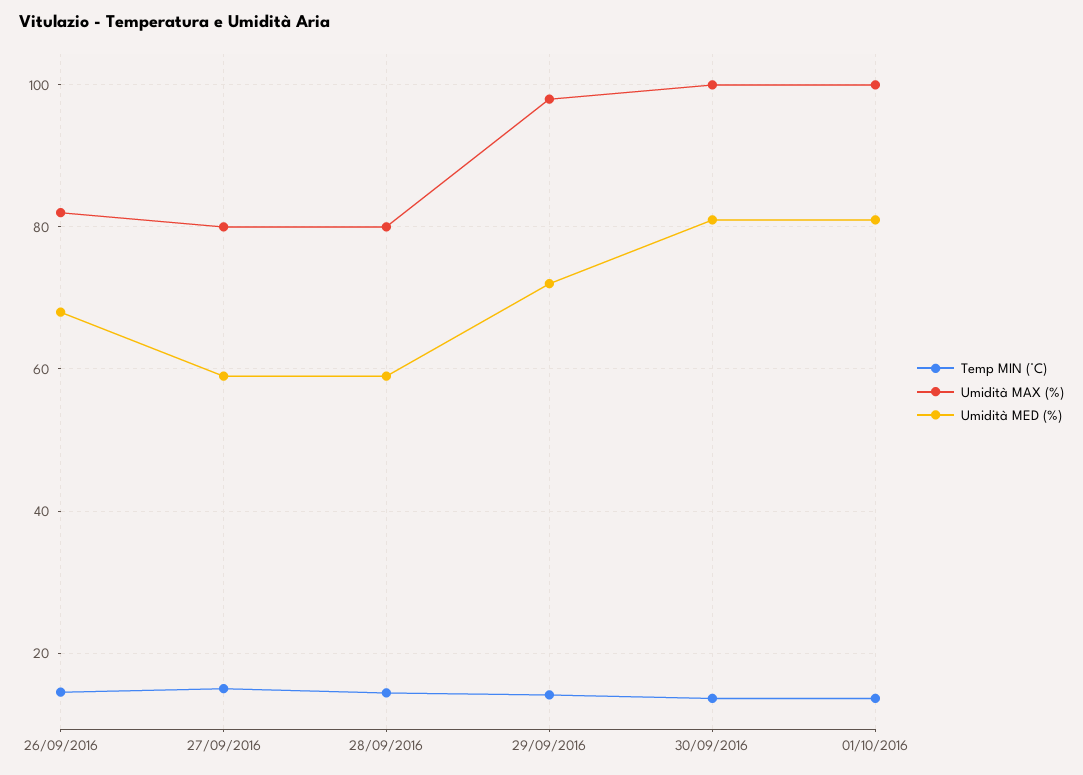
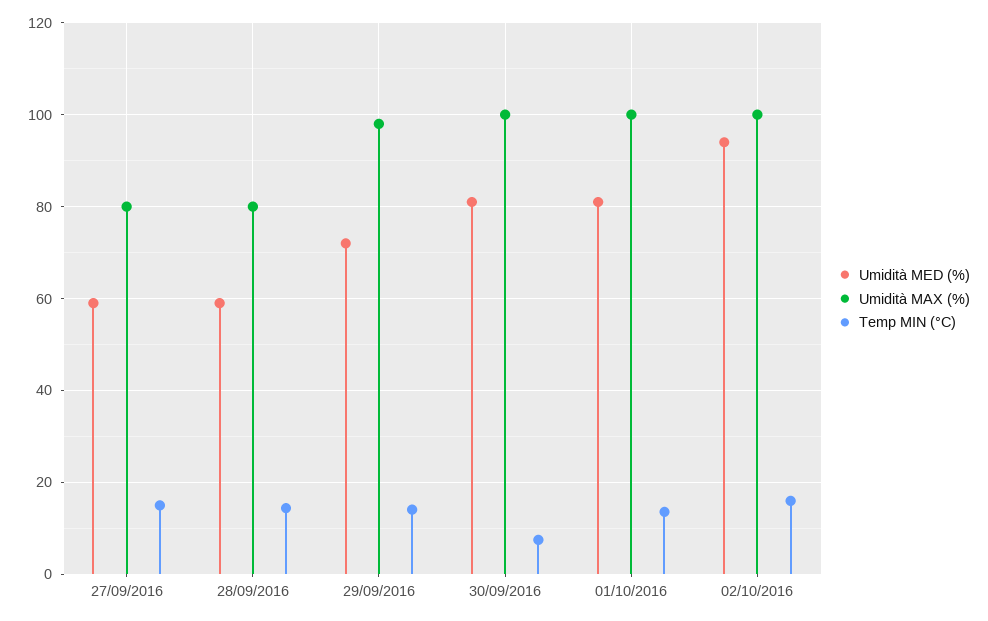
Temp MIN (°C), 26/09/2016: 14 -> none
Umidità MAX (%), 26/09/2016: 82 -> none
Umidità MED (%), 26/09/2016: 68 -> none
Temp MIN (°C), 30/09/2016: 14 -> 8
Umidità MED (%), 02/10/2016: none -> 94
Umidità MAX (%), 02/10/2016: none -> 100
Temp MIN (°C), 02/10/2016: none -> 16

